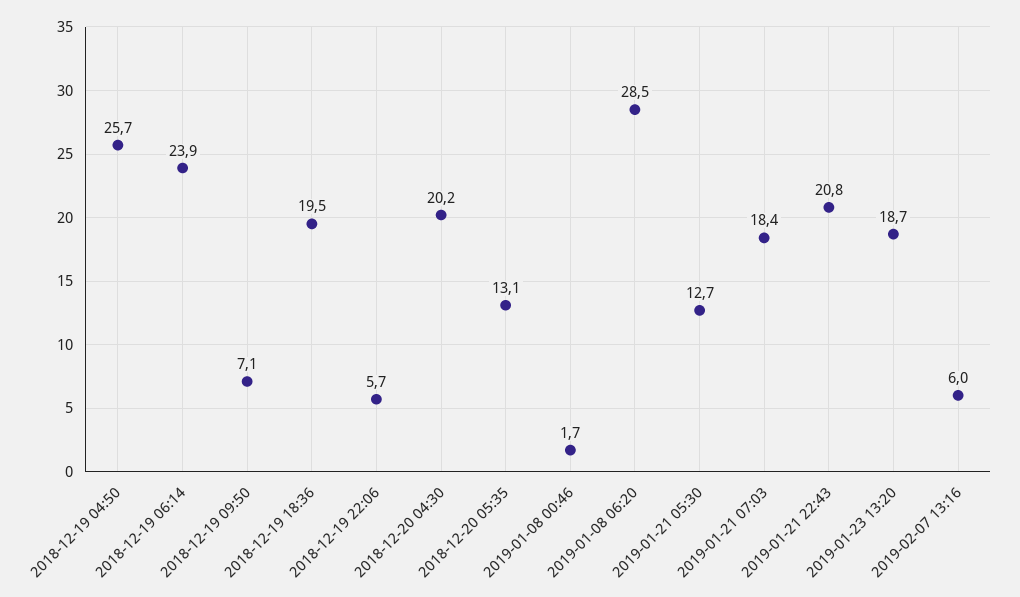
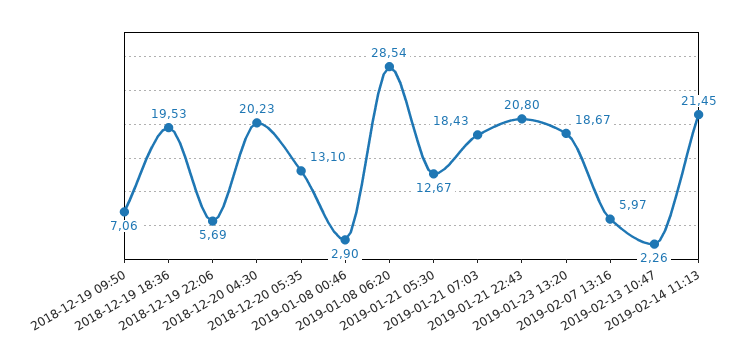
2018-12-19 04:50: 25.7 -> none
2018-12-19 06:14: 23.9 -> none
2019-01-08 00:46: 1.7 -> 2.9
2019-02-13 10:47: none -> 2.26
2019-02-14 11:13: none -> 21.45

